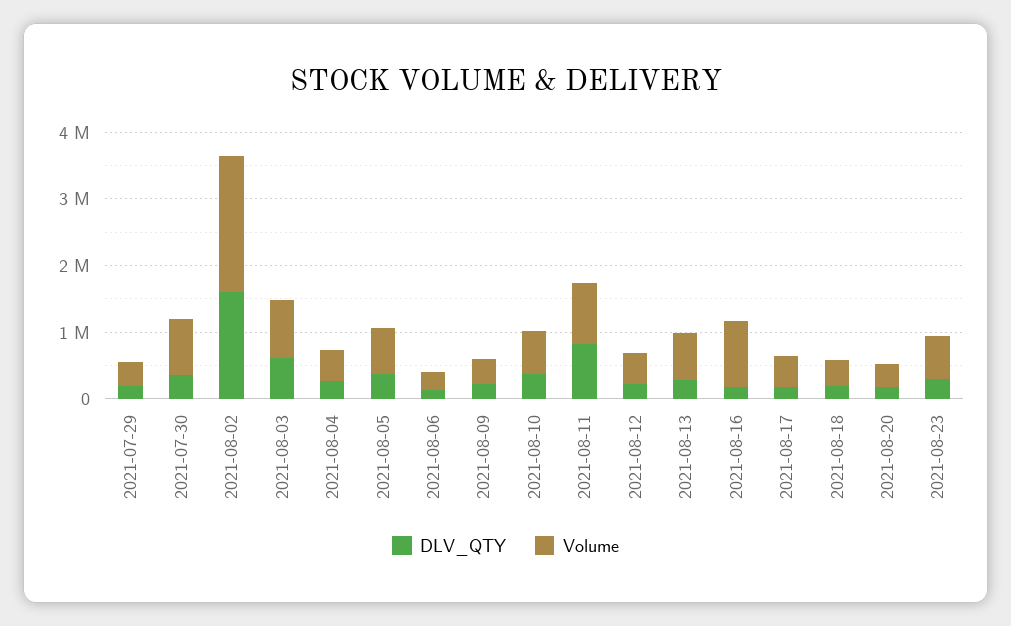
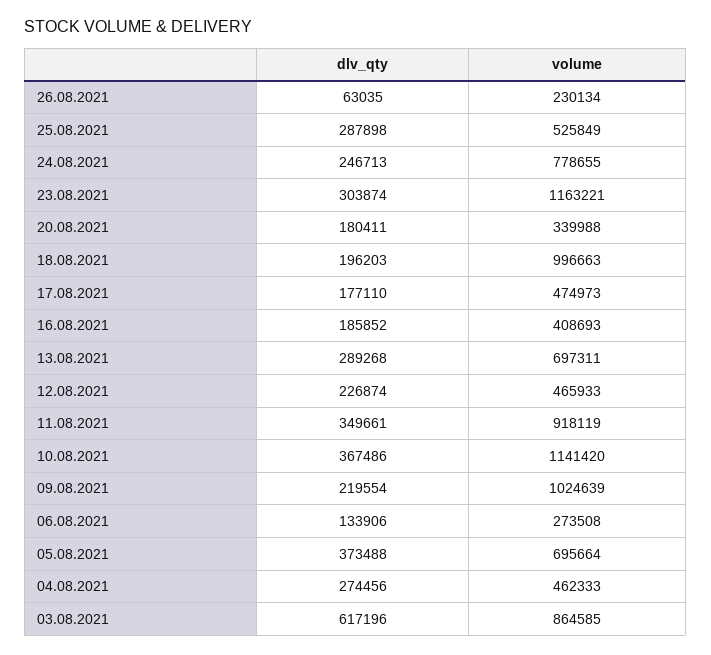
DLV_QTY, 2021-07-29: 200000 -> none
Volume, 2021-07-29: 400000 -> none
DLV_QTY, 2021-07-30: 400000 -> none
Volume, 2021-07-30: 800000 -> none
DLV_QTY, 2021-08-02: 1600000 -> none
Volume, 2021-08-02: 2000000 -> none
Volume, 2021-08-09: 400000 -> 1024639
Volume, 2021-08-10: 600000 -> 1141420
DLV_QTY, 2021-08-11: 800000 -> 349661
Volume, 2021-08-16: 1000000 -> 408693
Volume, 2021-08-18: 400000 -> 996663
Volume, 2021-08-23: 600000 -> 1163221
DLV_QTY, 26.08.2021: none -> 63035
Volume, 26.08.2021: none -> 230134
DLV_QTY, 25.08.2021: none -> 287898
Volume, 25.08.2021: none -> 525849
DLV_QTY, 24.08.2021: none -> 246713
Volume, 24.08.2021: none -> 778655

